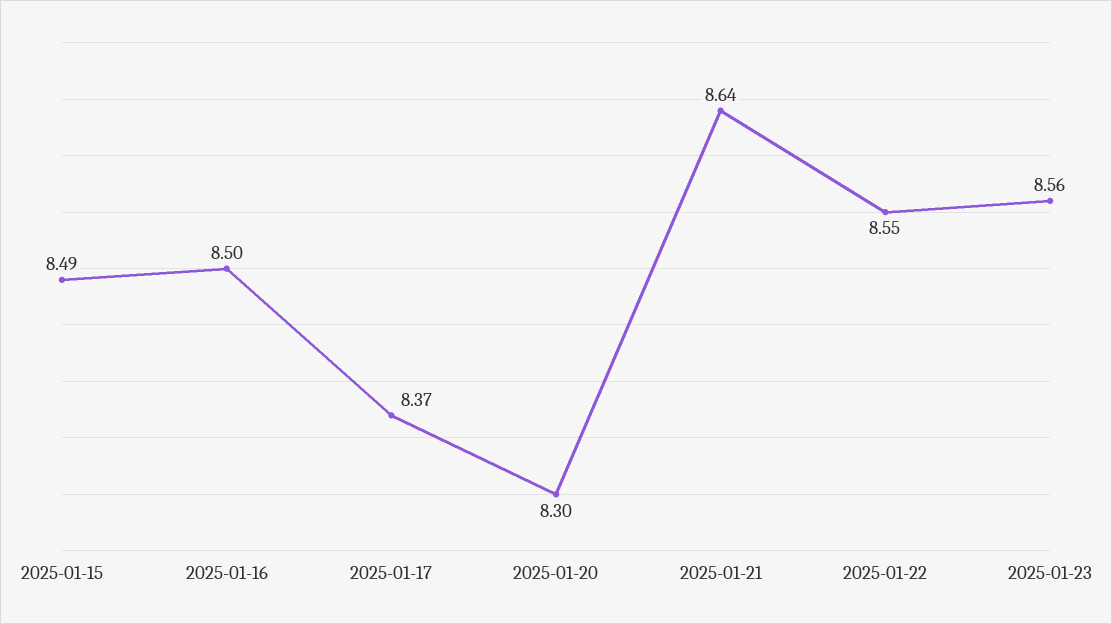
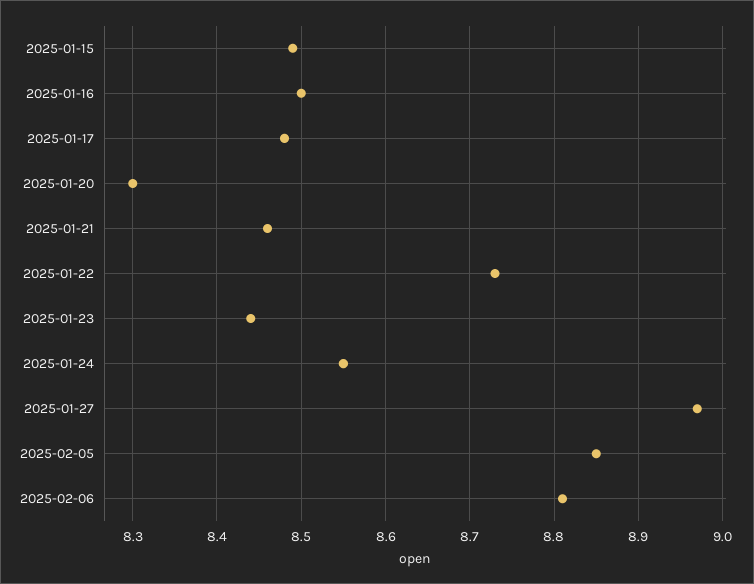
2025-01-17: 8.37 -> 8.48
2025-01-21: 8.64 -> 8.46
2025-01-22: 8.55 -> 8.73
2025-01-23: 8.56 -> 8.44
2025-01-24: none -> 8.55
2025-01-27: none -> 8.97
2025-02-05: none -> 8.85
2025-02-06: none -> 8.81

